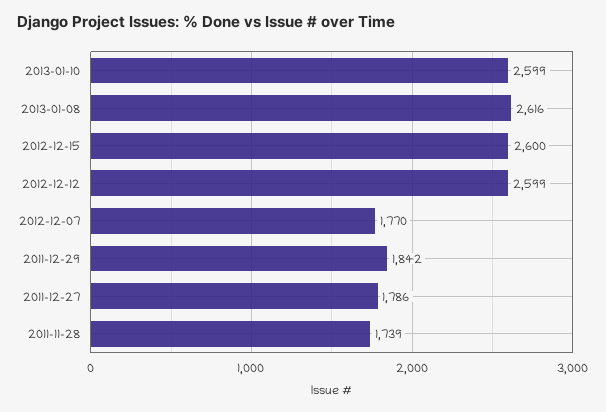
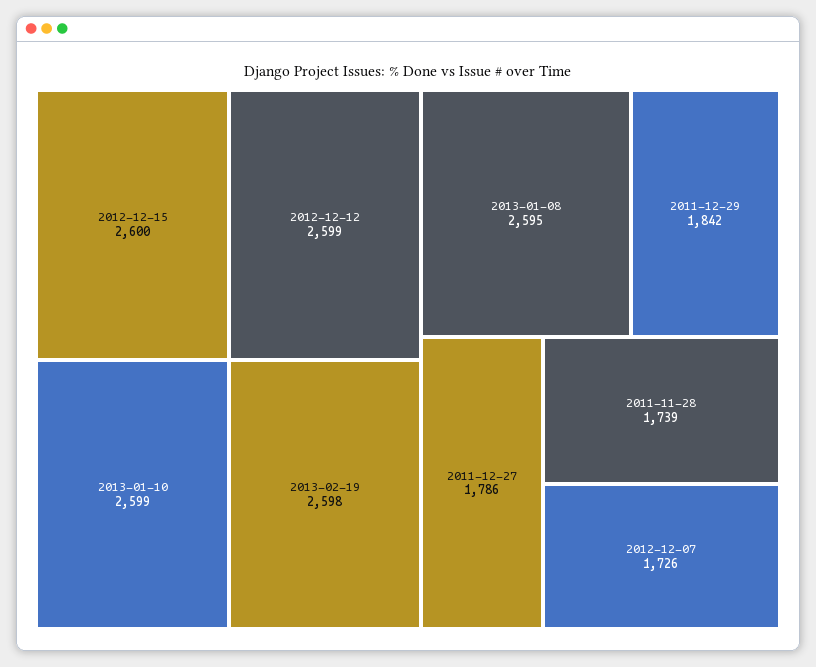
2013-01-08: 2616 -> 2595
2012-12-07: 1770 -> 1726
2013-02-19: none -> 2598

